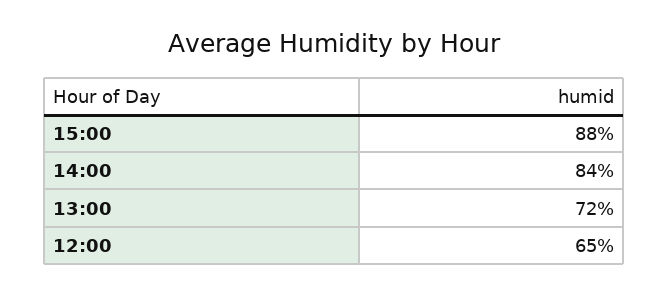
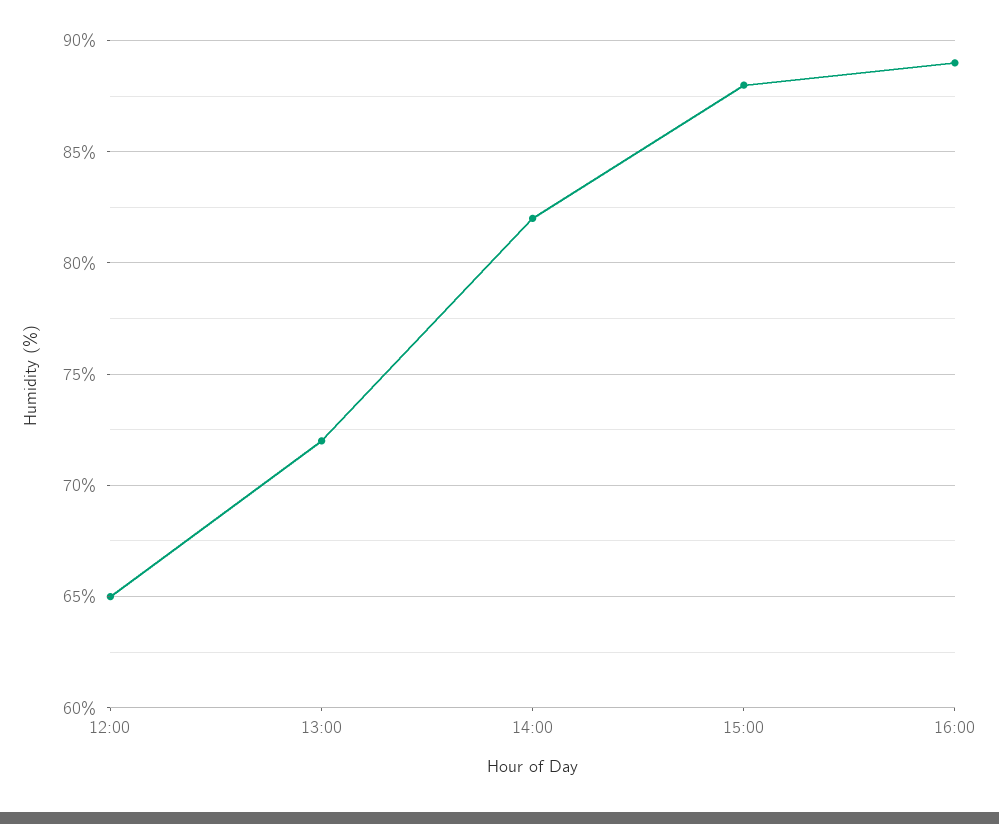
14:00: 84 -> 82
16:00: none -> 89

